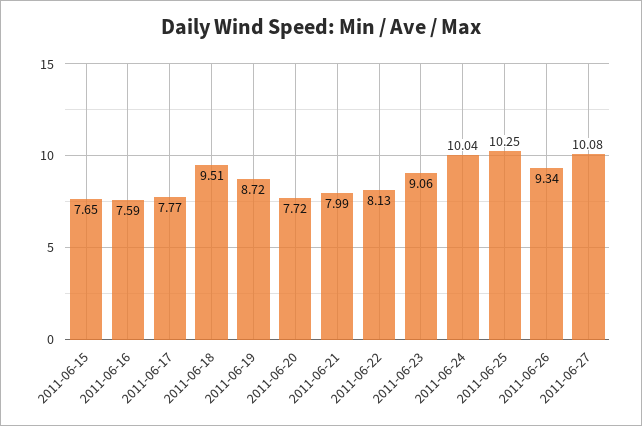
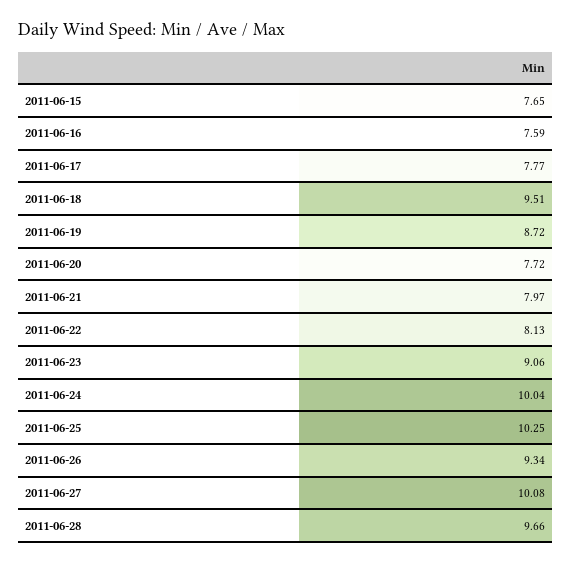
2011-06-21: 7.99 -> 7.97
2011-06-28: none -> 9.66

